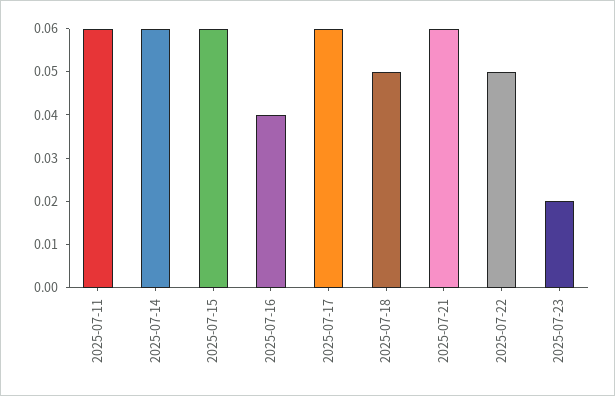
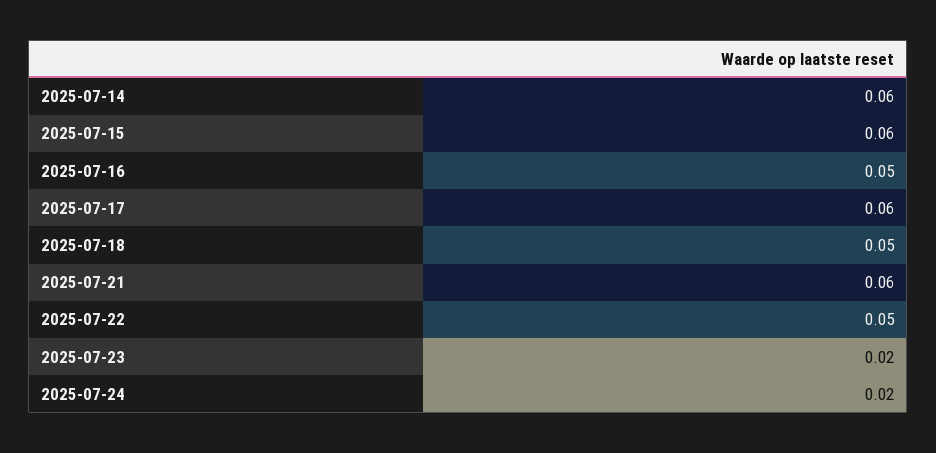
2025-07-11: 0.06 -> none
2025-07-16: 0.04 -> 0.05
2025-07-24: none -> 0.02

